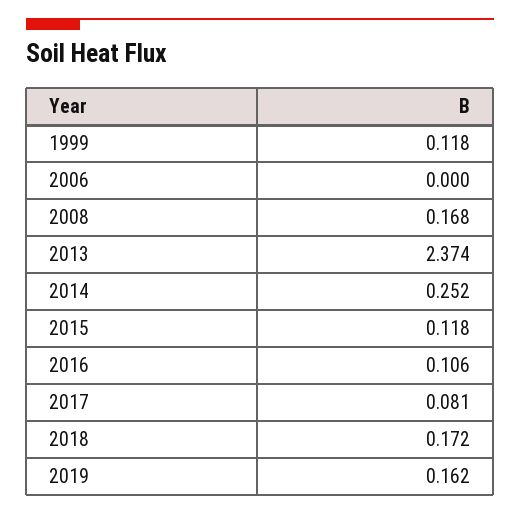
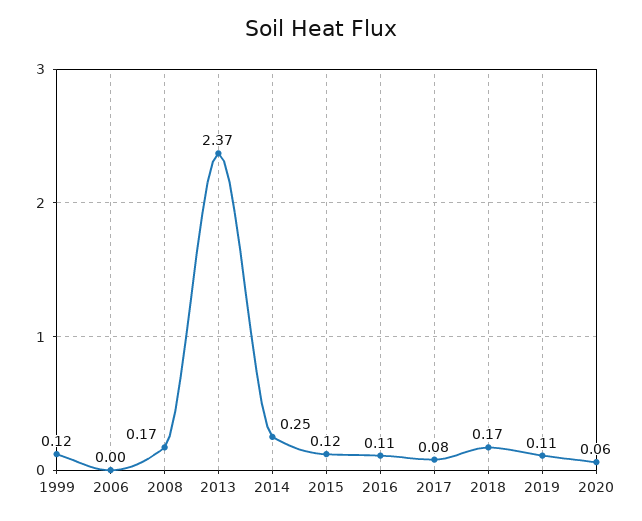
2019: 0.162 -> 0.11
2020: none -> 0.06

